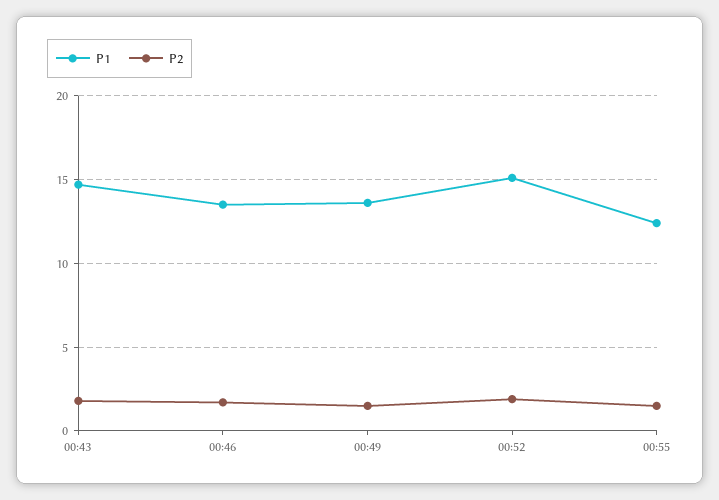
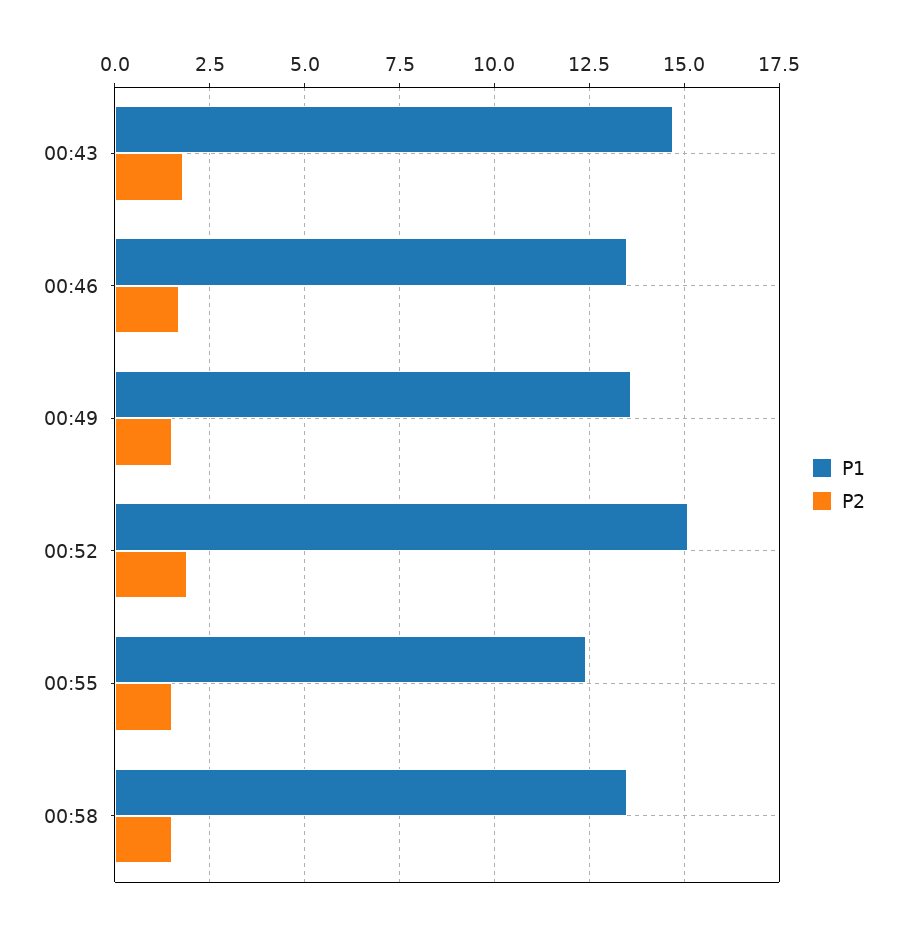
P1, 00:58: none -> 13.5
P2, 00:58: none -> 1.5

